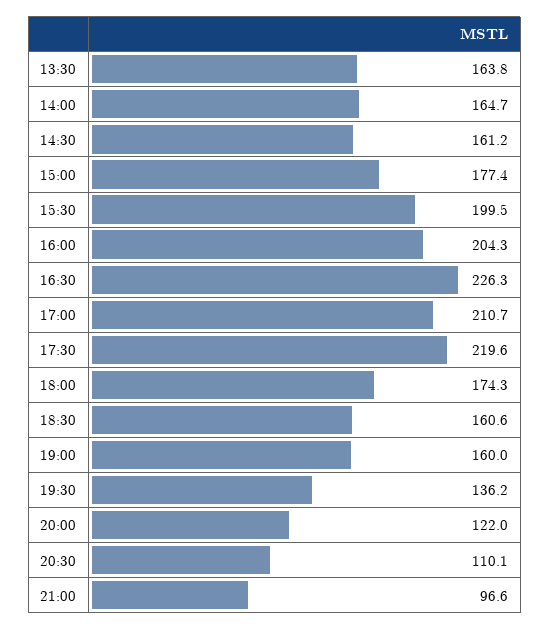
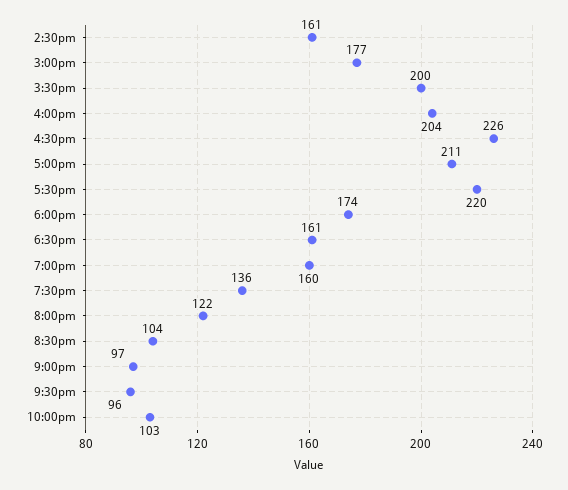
13:30: 163.8 -> none
14:00: 164.7 -> none
20:30: 110.1 -> 104
9:30pm: none -> 96
10:00pm: none -> 103

